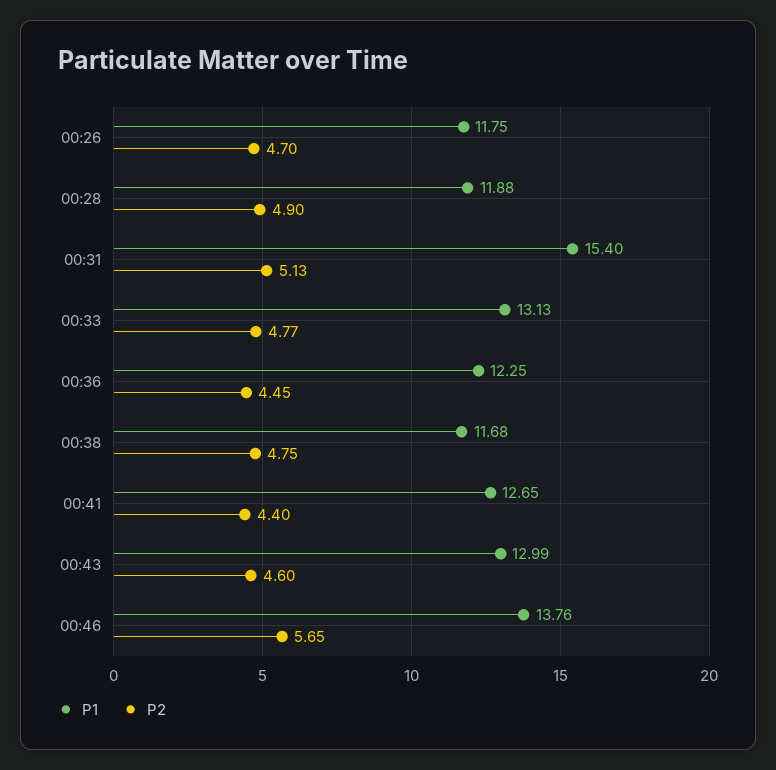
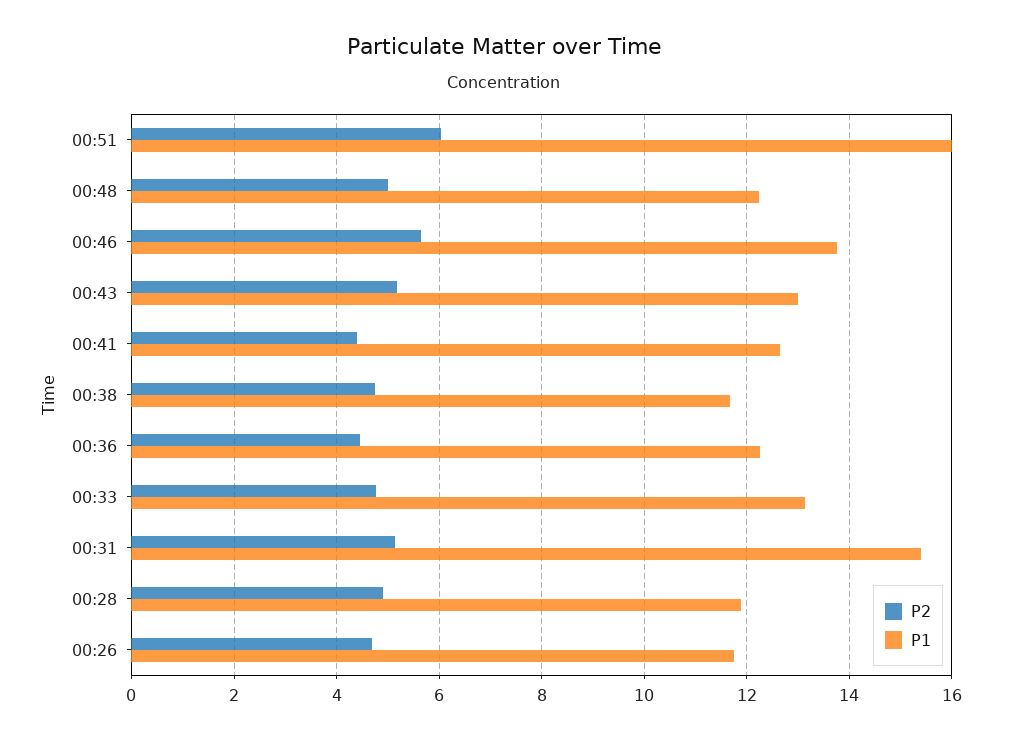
P2, 00:43: 4.6 -> 5.2
P2, 00:51: none -> 6
P1, 00:51: none -> 16
P2, 00:48: none -> 5
P1, 00:48: none -> 12.2

